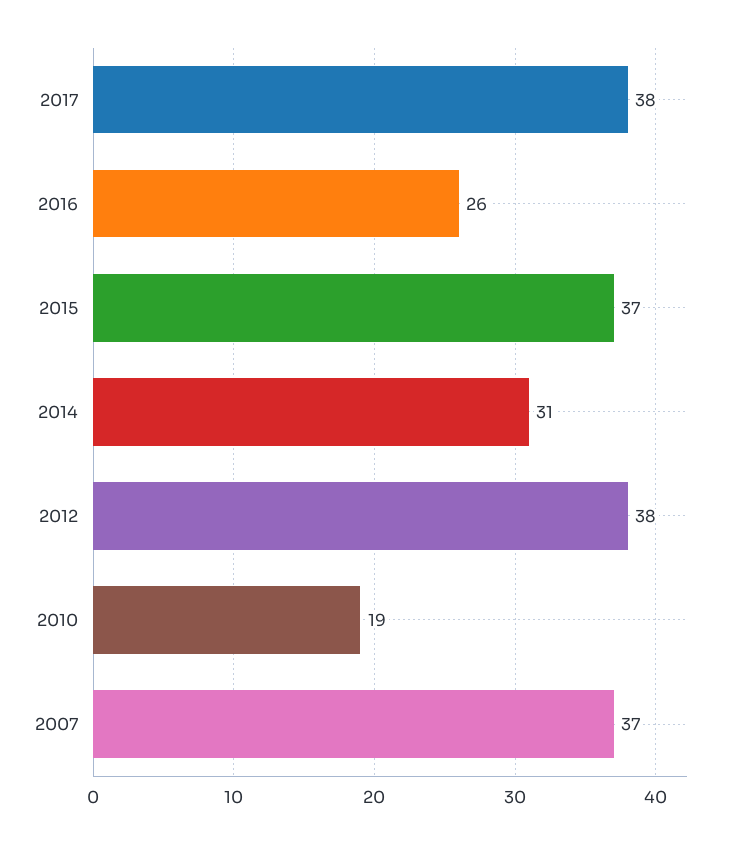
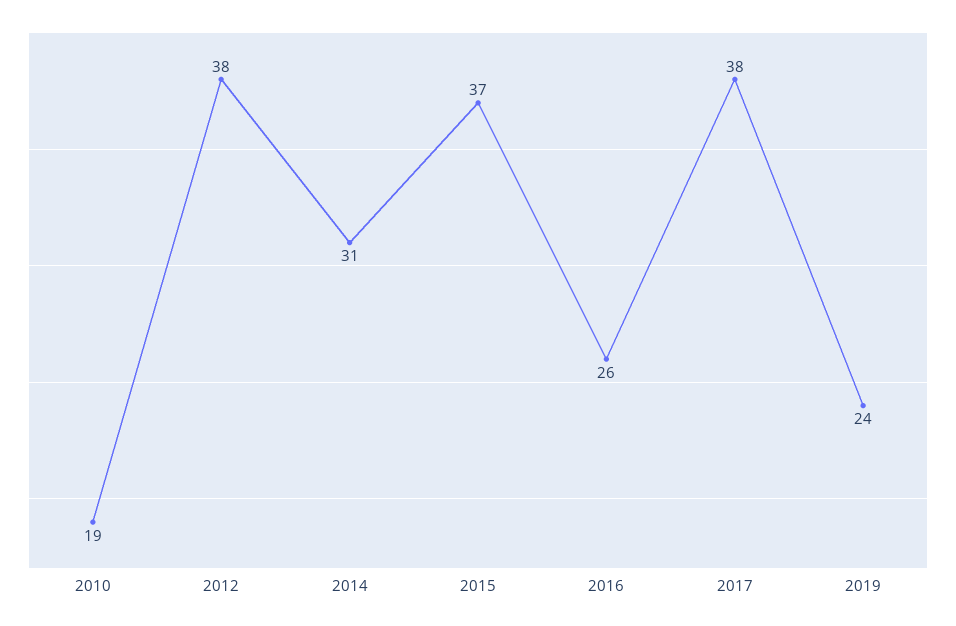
2007: 37 -> none
2019: none -> 24

